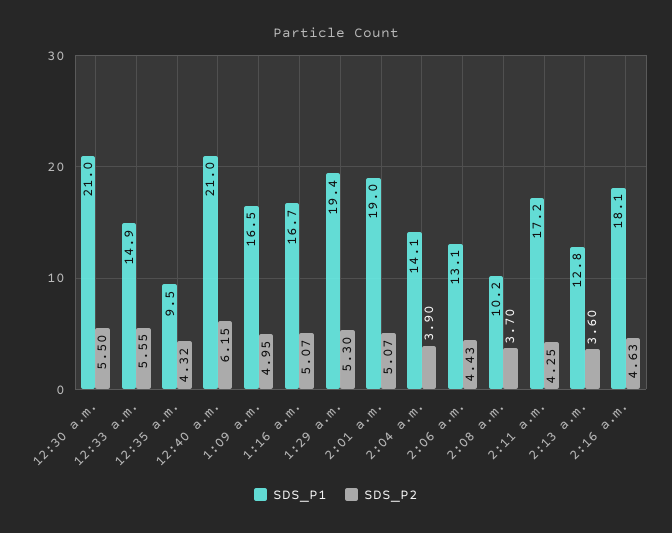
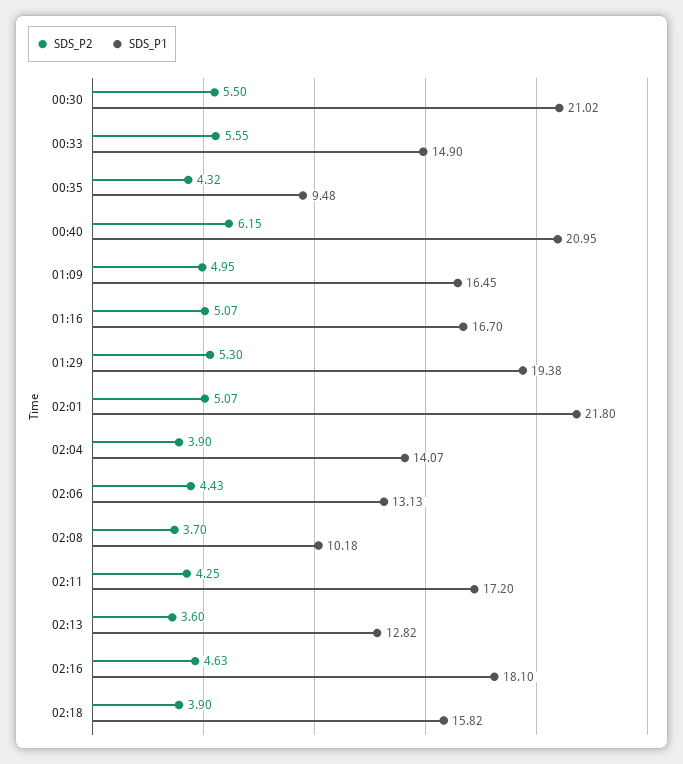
SDS_P1, 2:01 a.m.: 19 -> 21.8
SDS_P2, 02:18: none -> 3.9
SDS_P1, 02:18: none -> 15.82

